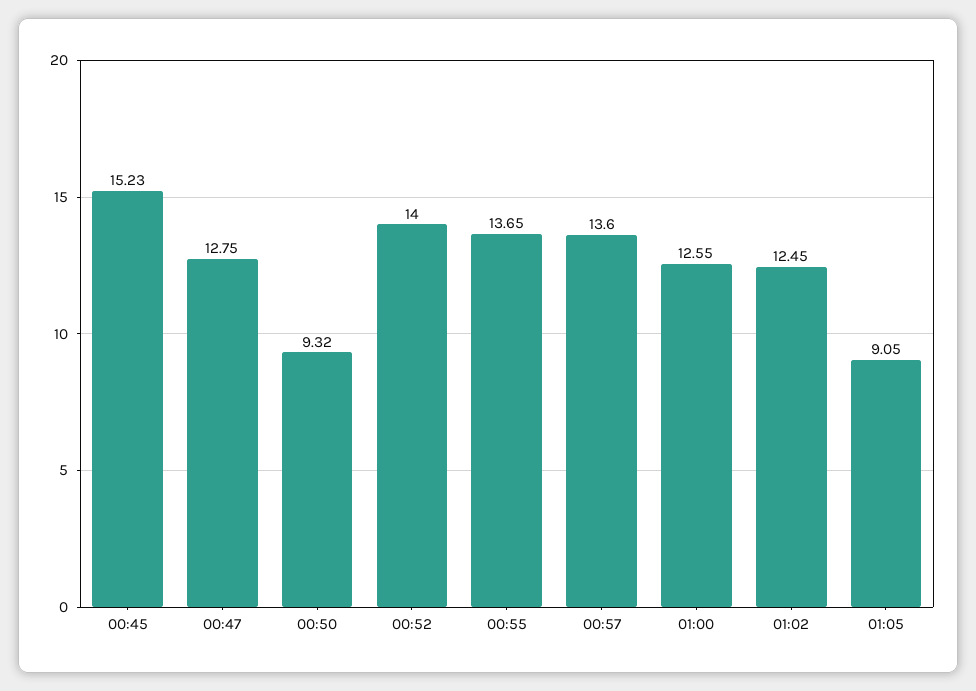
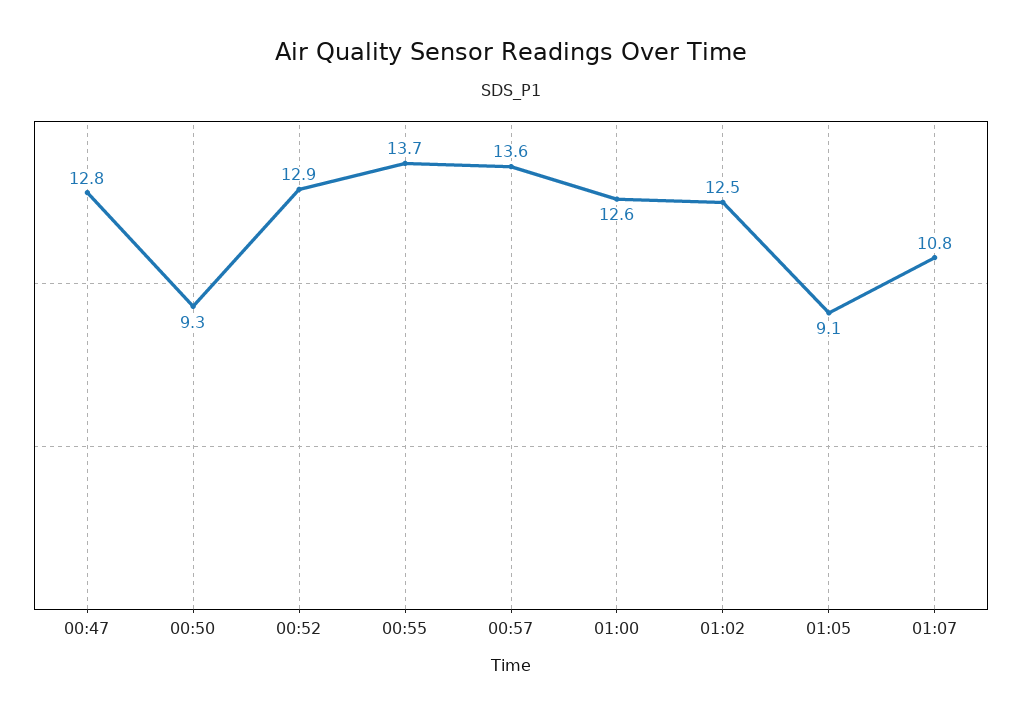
00:45: 15.23 -> none
00:52: 14 -> 12.9
01:07: none -> 10.8

